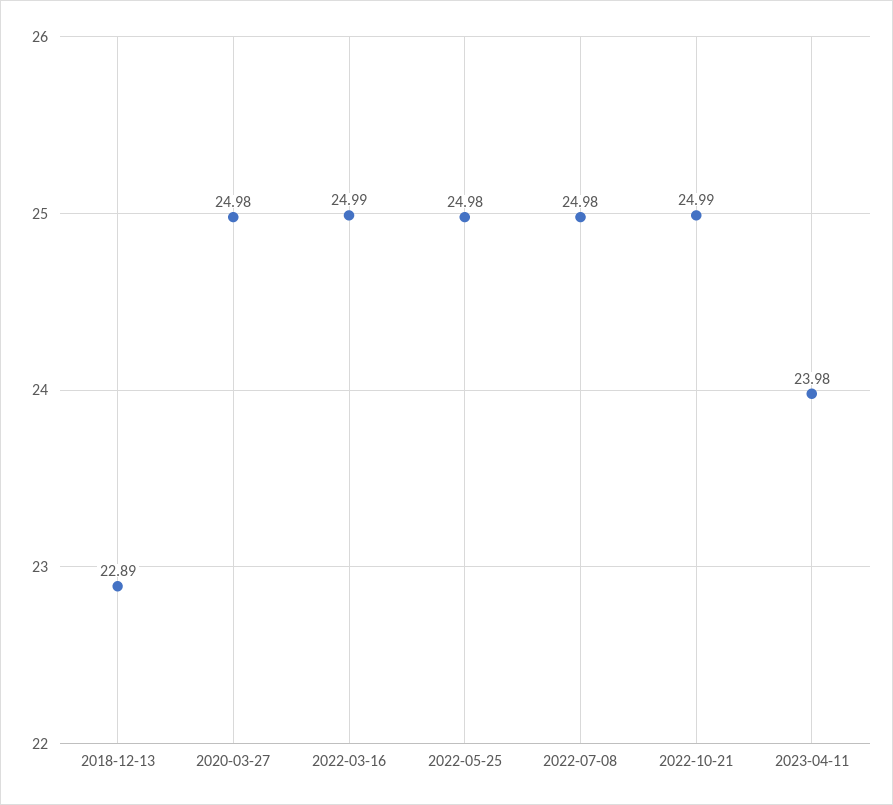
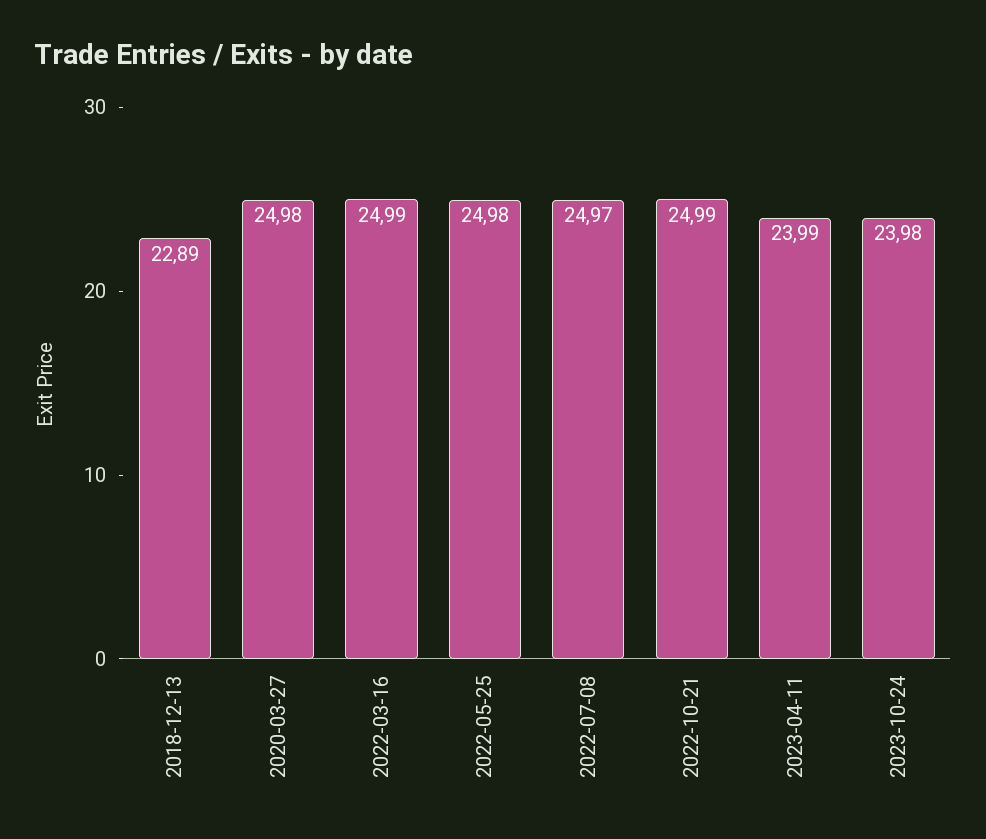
2022-07-08: 24.98 -> 24.97
2023-04-11: 23.98 -> 23.99
2023-10-24: none -> 23.98

